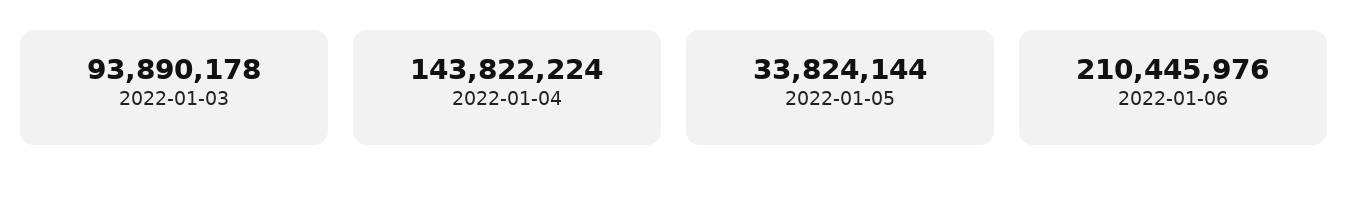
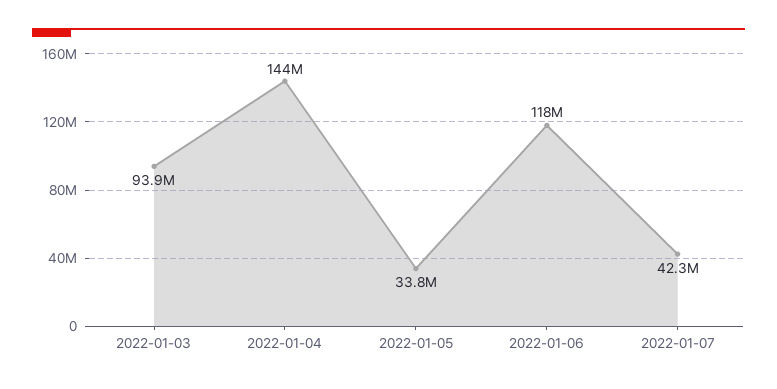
2022-01-06: 210445976 -> 118000000
2022-01-07: none -> 42300000

